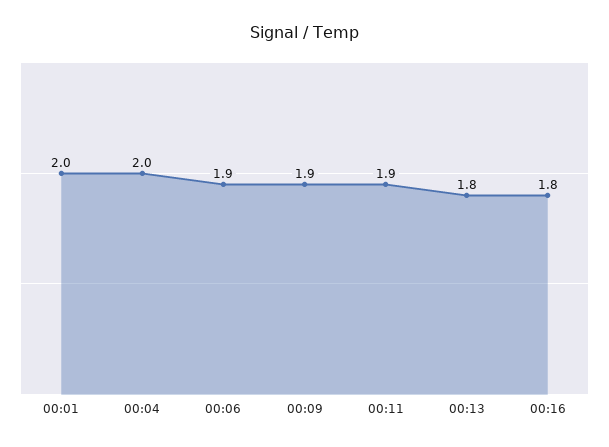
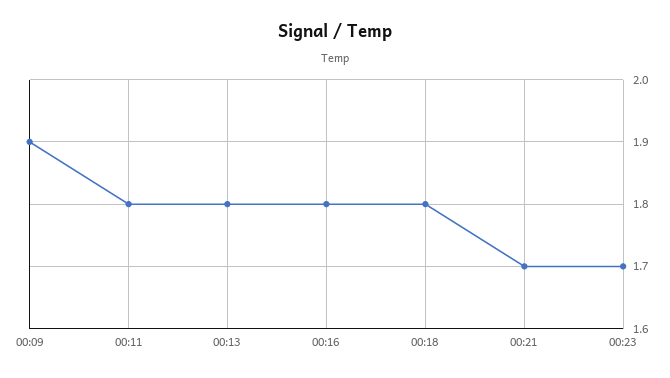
00:01: 2 -> none
00:04: 2 -> none
00:06: 1.9 -> none
00:11: 1.9 -> 1.8
00:18: none -> 1.8
00:21: none -> 1.7
00:23: none -> 1.7

